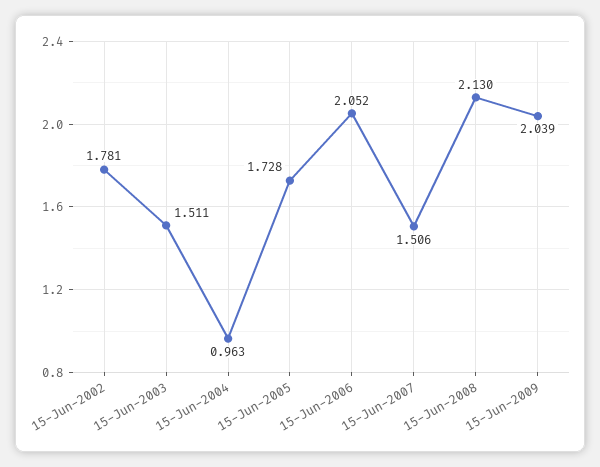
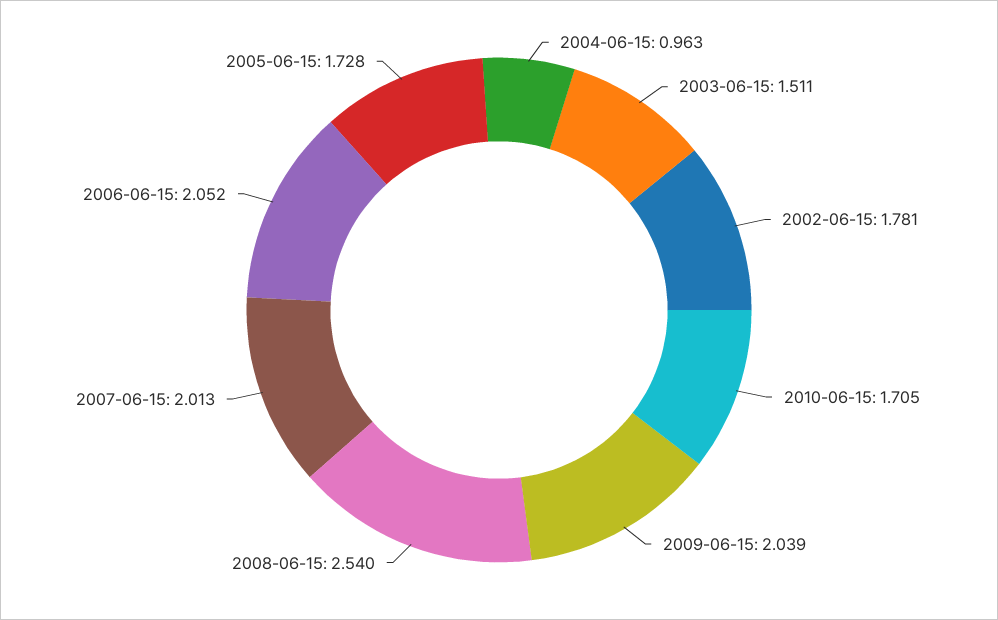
15-Jun-2007: 1.506 -> 2.013
15-Jun-2008: 2.13 -> 2.54
2010-06-15: none -> 1.705

